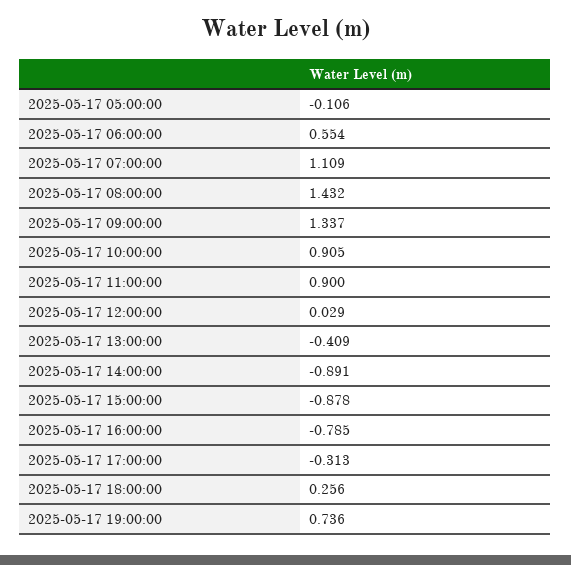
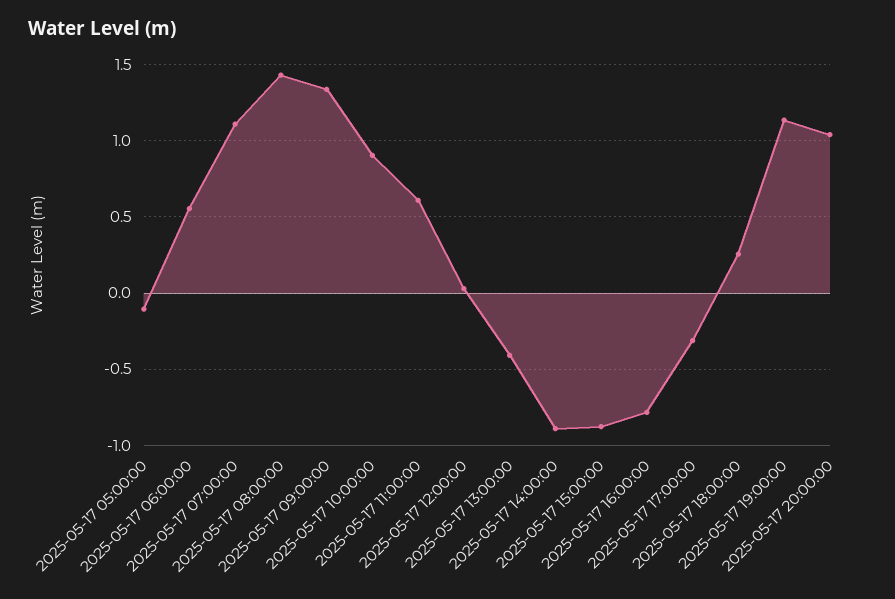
2025-05-17 11:00:00: 0.9 -> 0.6
2025-05-17 19:00:00: 0.736 -> 1.15
2025-05-17 20:00:00: none -> 1.05

